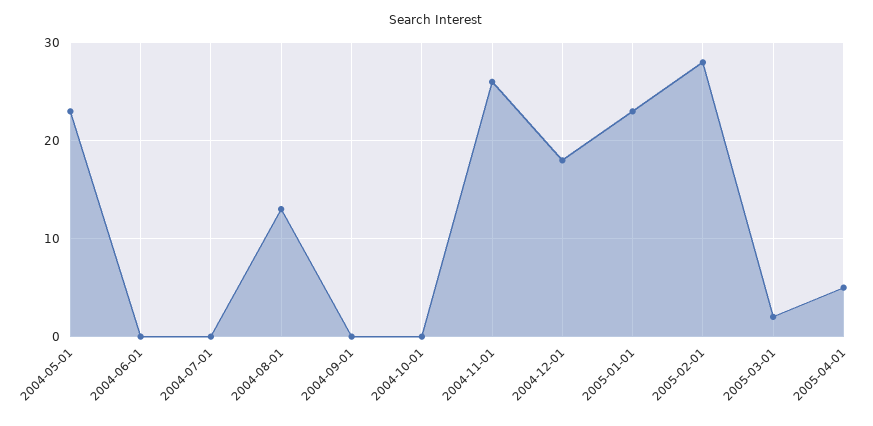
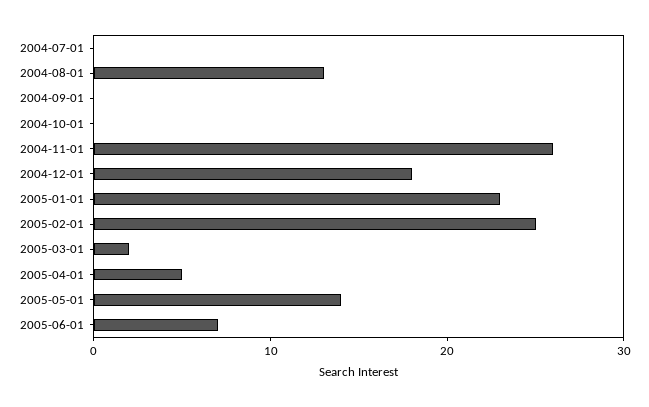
2004-05-01: 23 -> none
2004-06-01: 0 -> none
2005-02-01: 28 -> 25
2005-05-01: none -> 14
2005-06-01: none -> 7

